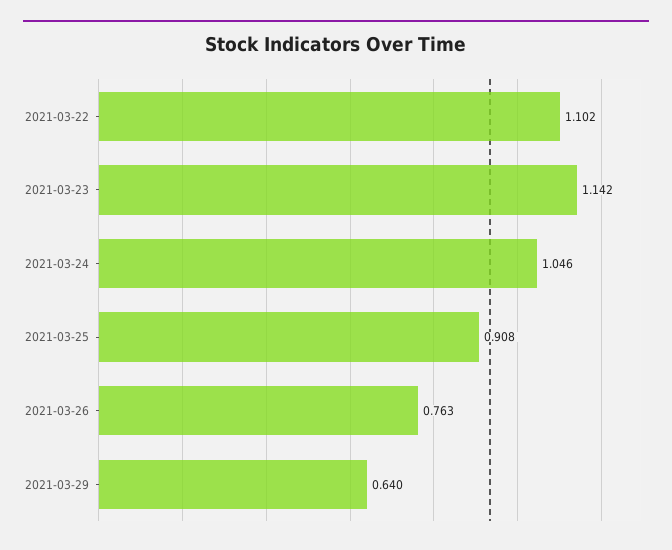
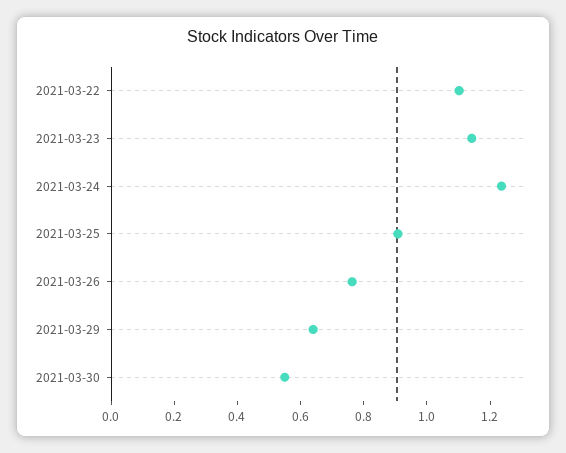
2021-03-24: 1.046 -> 1.25
2021-03-30: none -> 0.55

